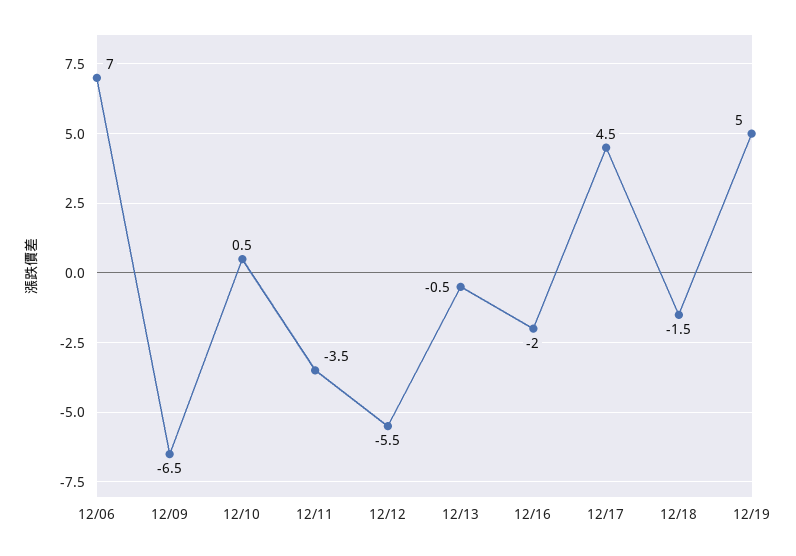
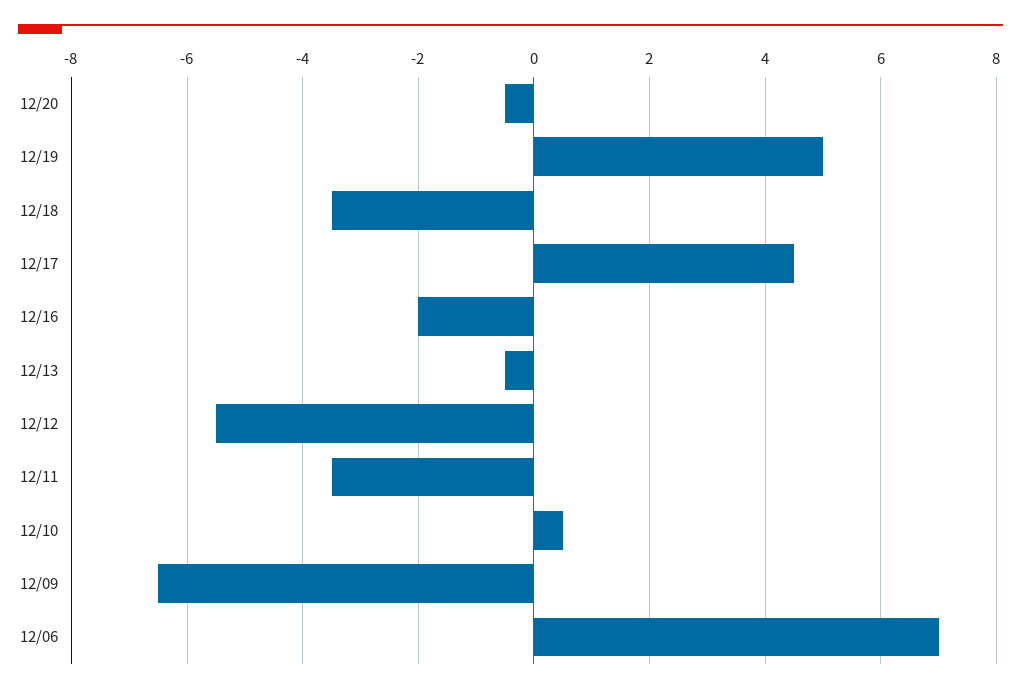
12/18: -1.5 -> -3.5
12/20: none -> -0.5

